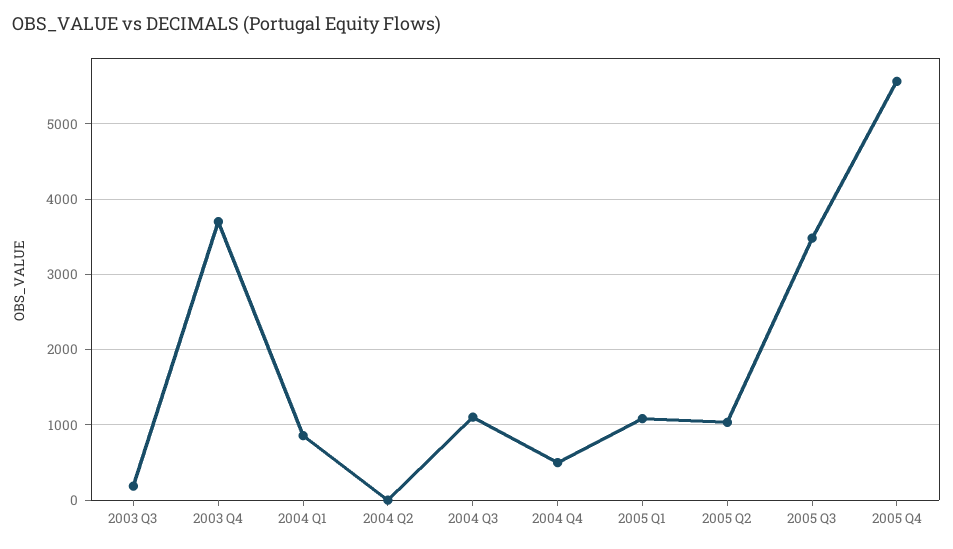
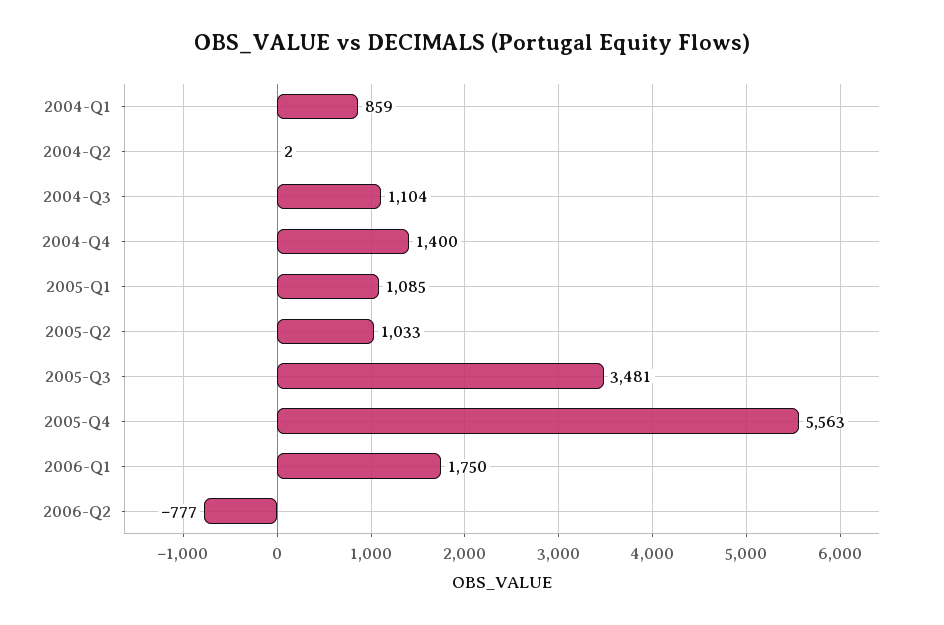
2003 Q3: 200 -> none
2003 Q4: 3700 -> none
2004 Q4: 500 -> 1400
2006-Q1: none -> 1750
2006-Q2: none -> -777

